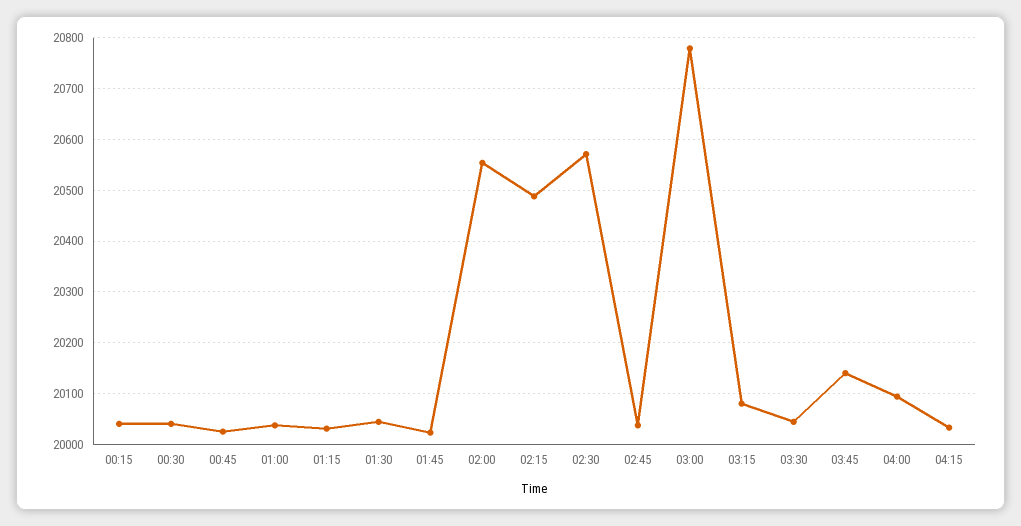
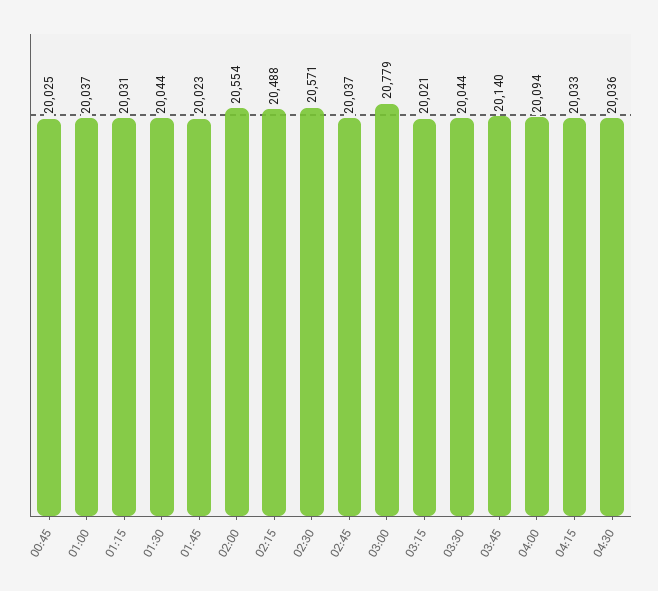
00:15: 20040 -> none
00:30: 20040 -> none
03:15: 20080 -> 20021
04:30: none -> 20036

